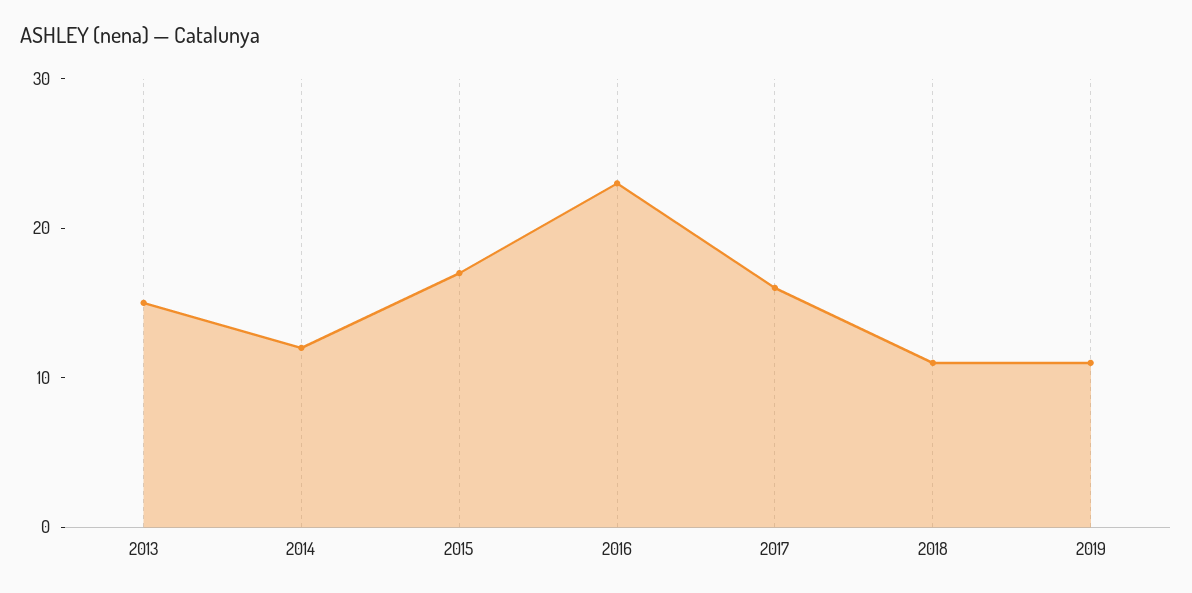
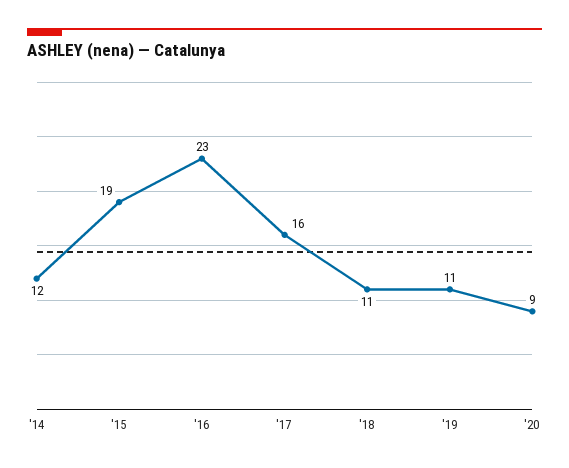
2013: 15 -> none
2015: 17 -> 19
'20: none -> 9

